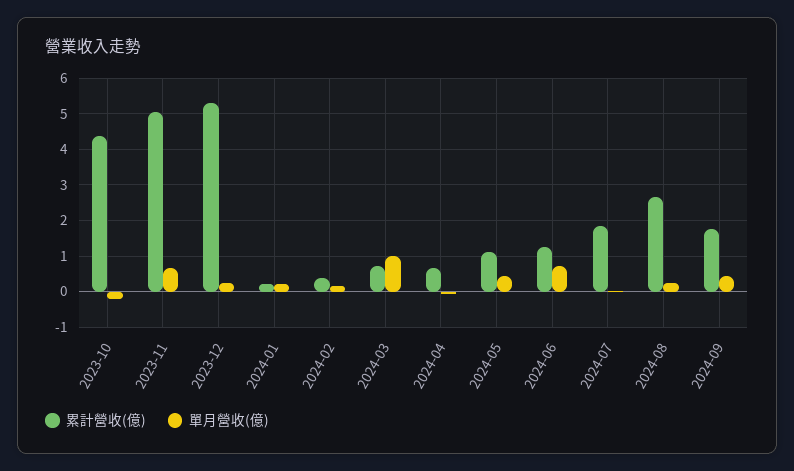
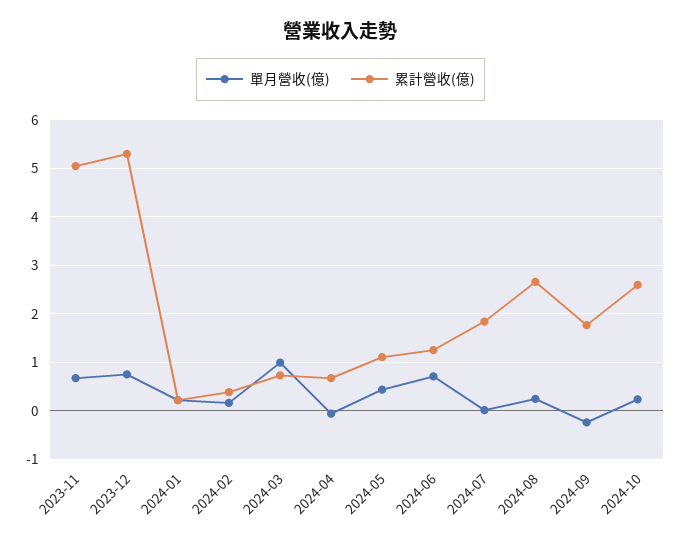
累計營收(億), 2023-10: 4.4 -> none
單月營收(億), 2023-10: -0.2 -> none
單月營收(億), 2023-12: 0.2 -> 0.8
單月營收(億), 2024-09: 0.4 -> -0.2
單月營收(億), 2024-10: none -> 0.2
累計營收(億), 2024-10: none -> 2.6

